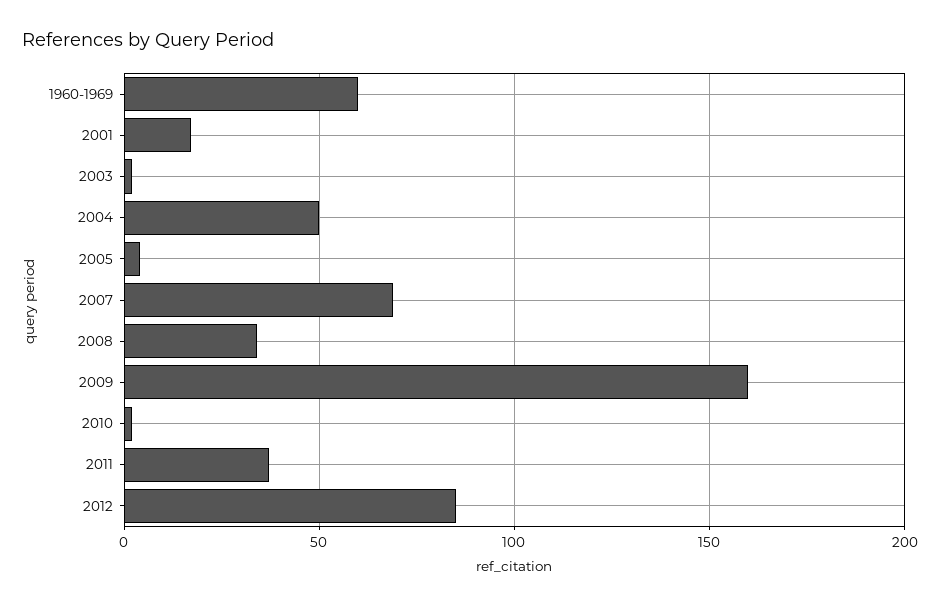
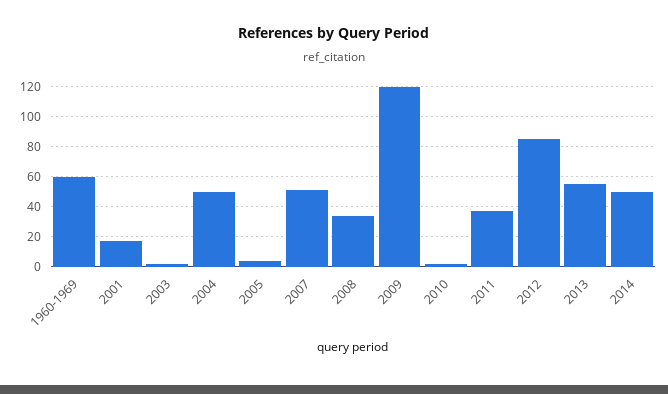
2007: 70 -> 50
2009: 160 -> 120
2013: none -> 55
2014: none -> 50

